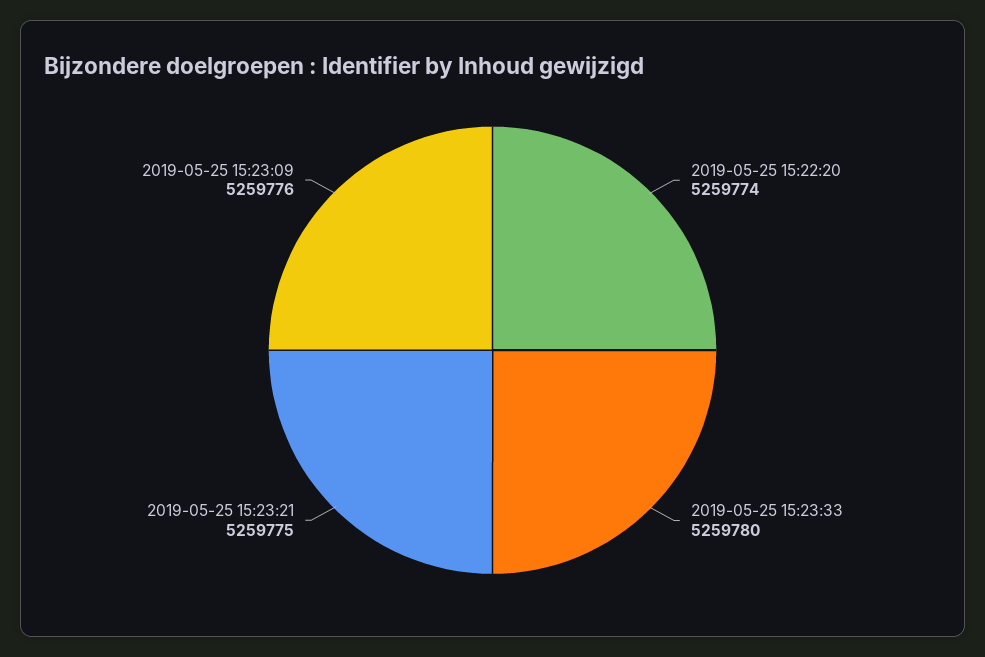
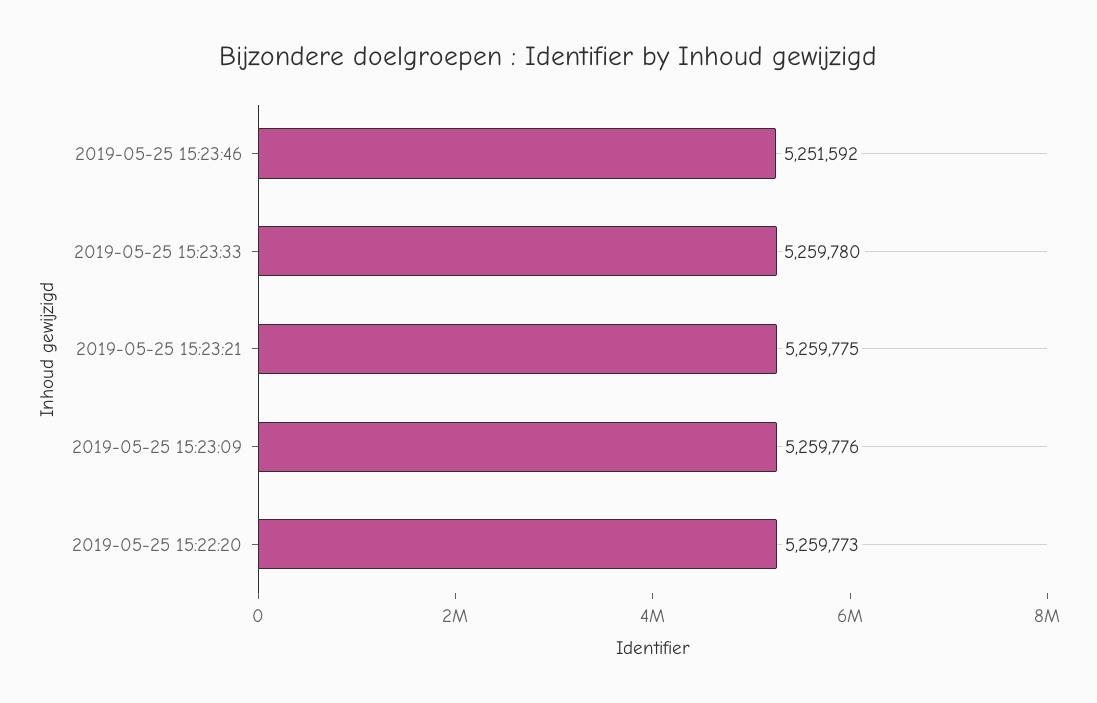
2019-05-25 15:22:20: 5259774 -> 5259773
2019-05-25 15:23:46: none -> 5251592

